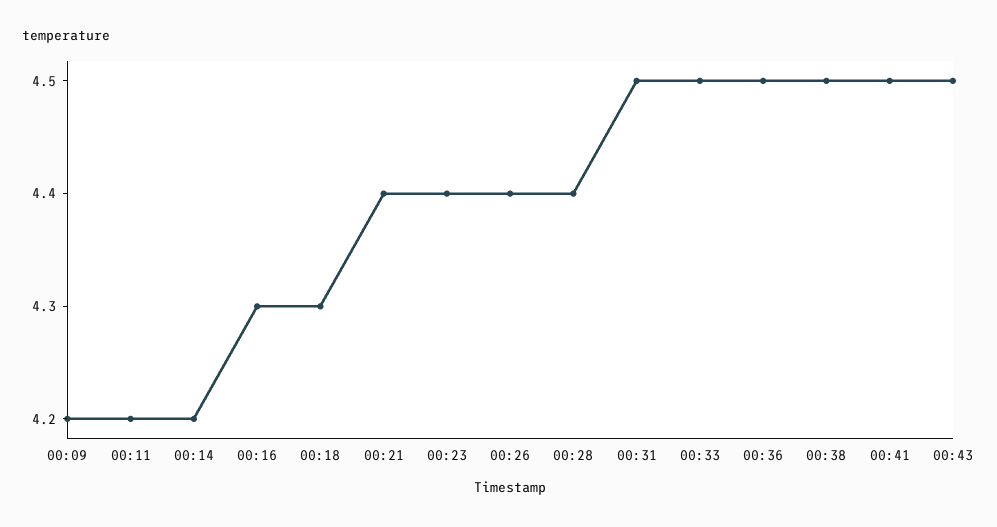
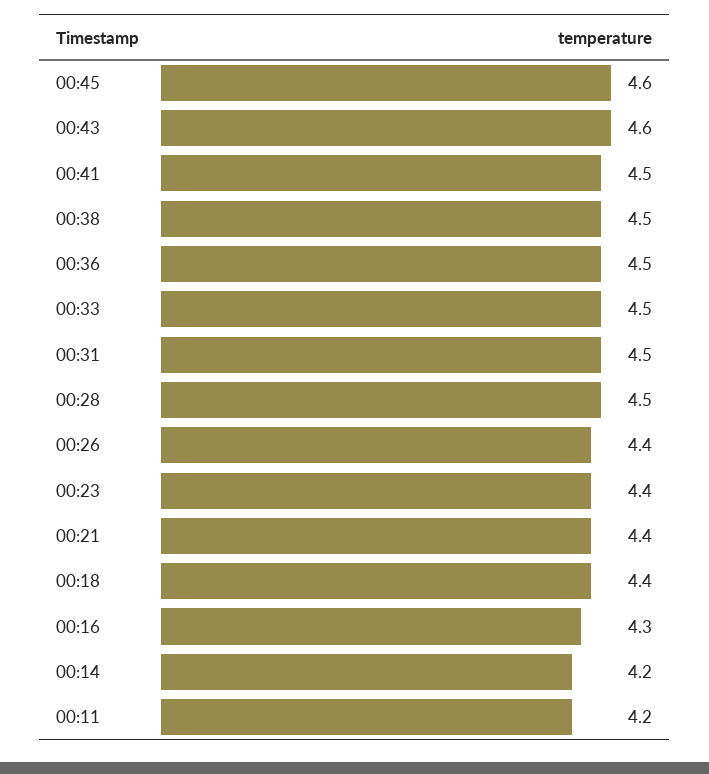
00:09: 4.2 -> none
00:18: 4.3 -> 4.4
00:28: 4.4 -> 4.5
00:43: 4.5 -> 4.6
00:45: none -> 4.6

